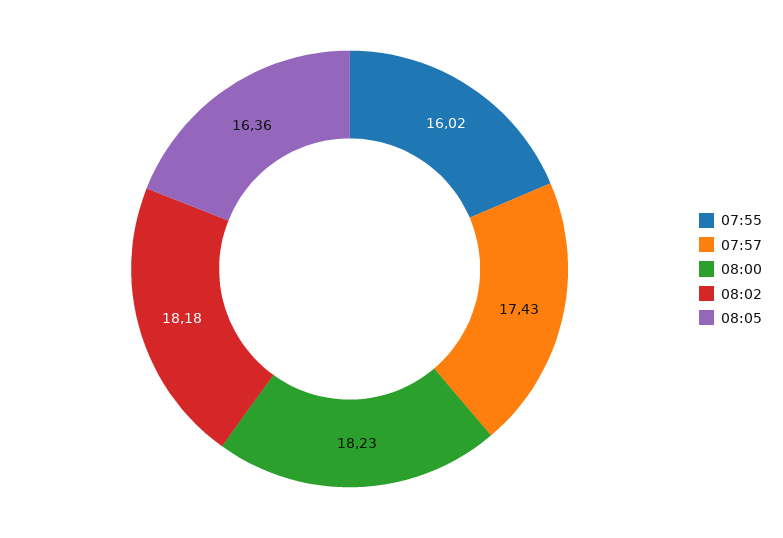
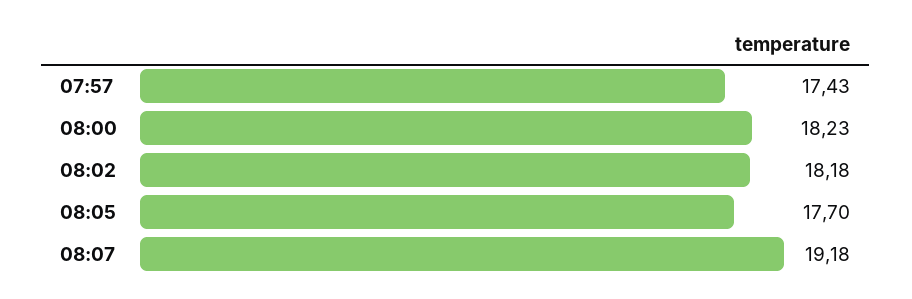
07:55: 16.02 -> none
08:05: 16.36 -> 17.7
08:07: none -> 19.18

